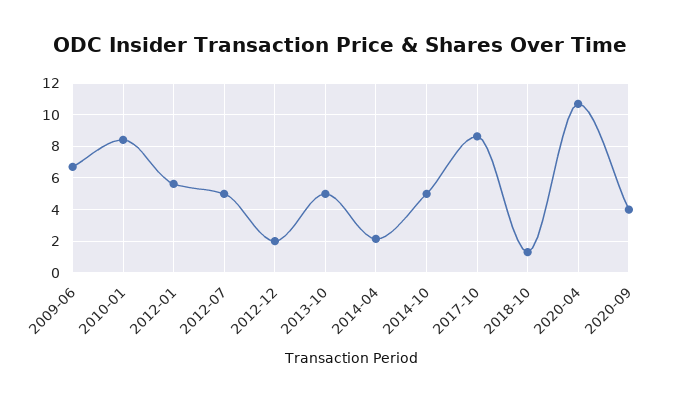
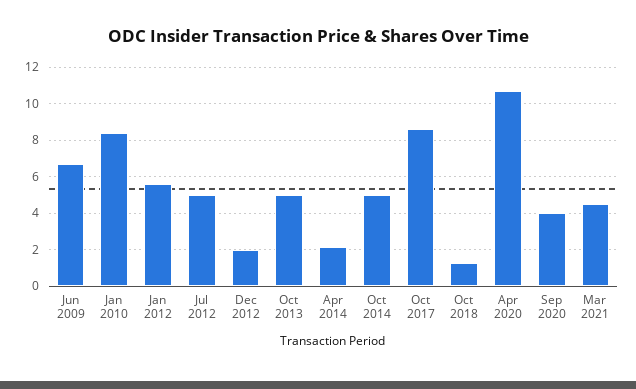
Mar 2021: none -> 4.5

